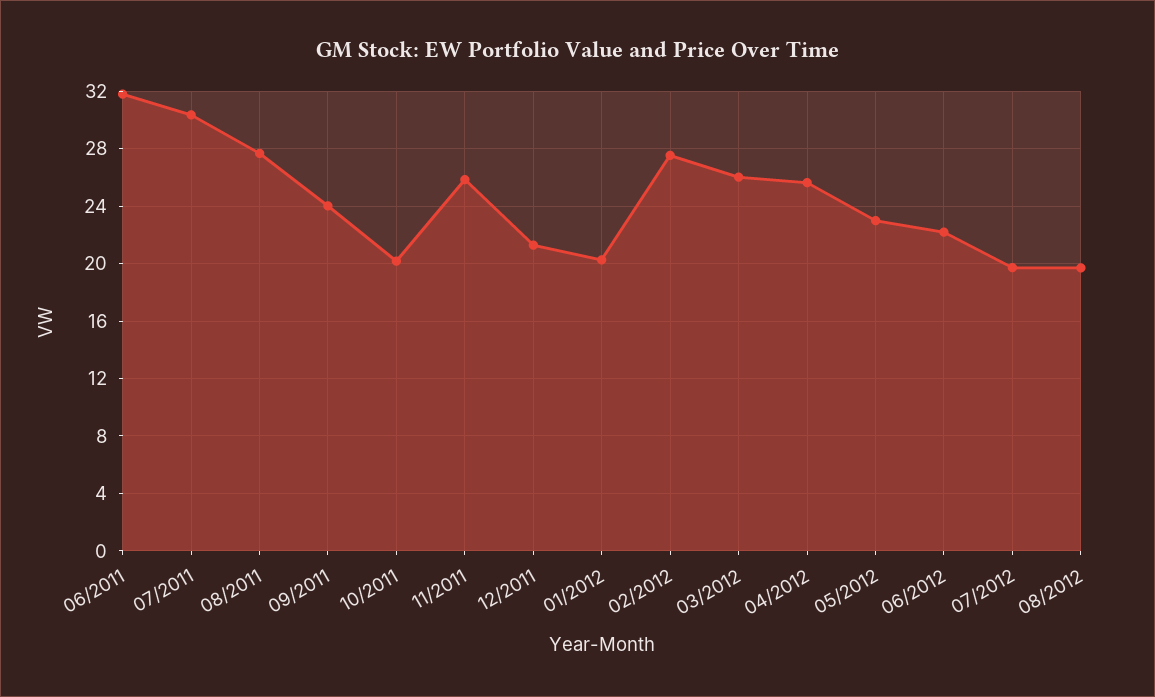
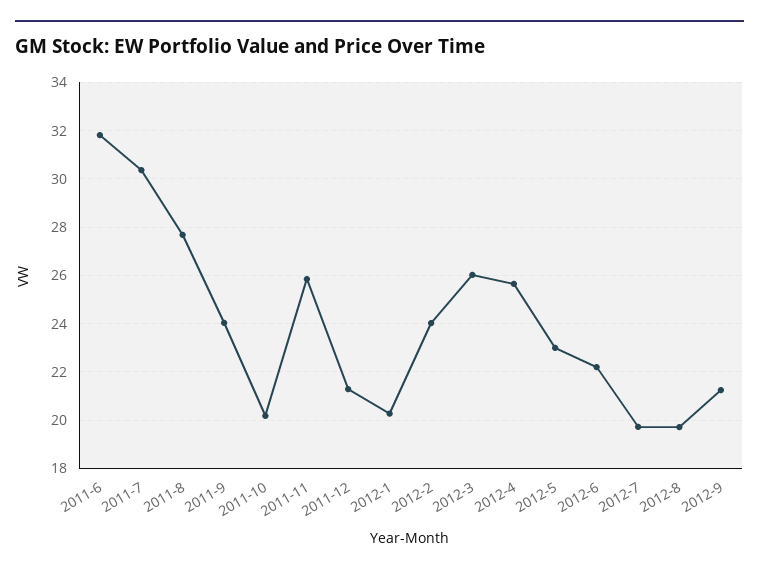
02/2012: 27.5 -> 24
2012-9: none -> 21.25

